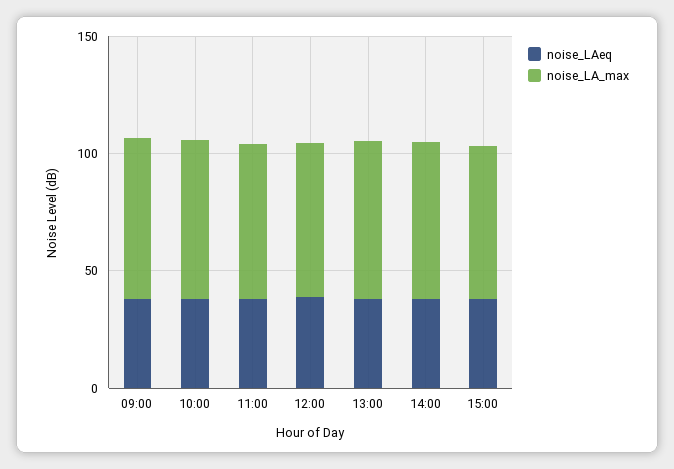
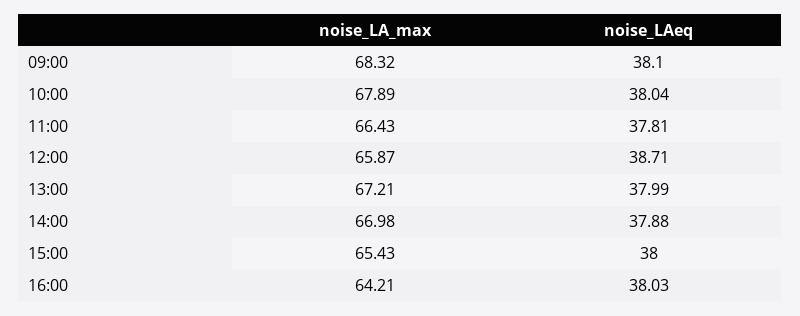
noise_LA_max, 16:00: none -> 64.21
noise_LAeq, 16:00: none -> 38.03

